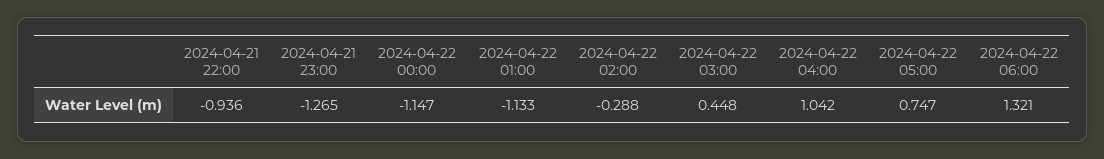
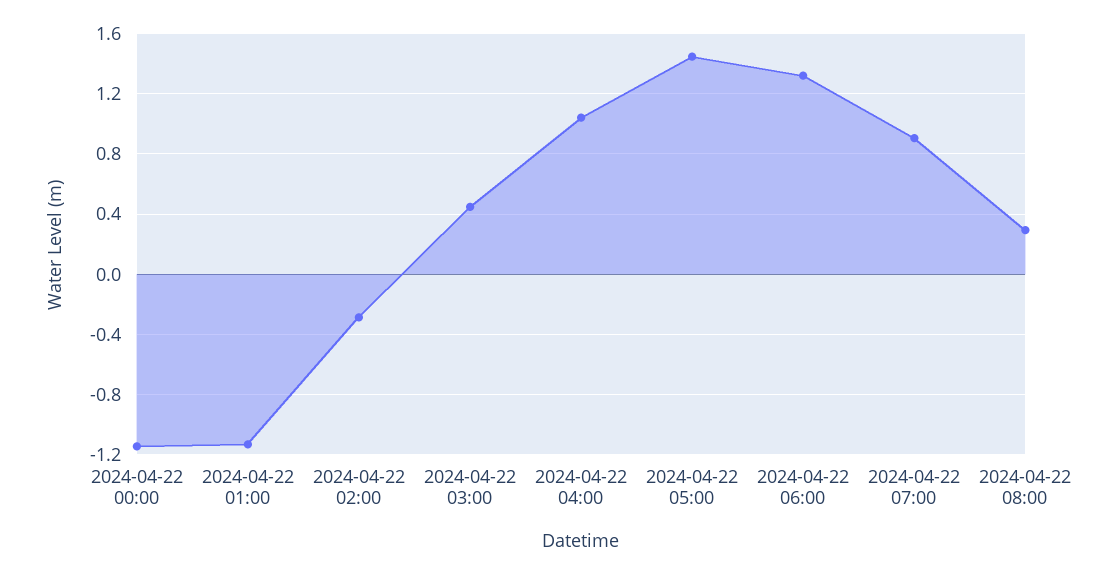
2024-04-21 22:00: -0.936 -> none
2024-04-21 23:00: -1.265 -> none
2024-04-22 05:00: 0.747 -> 1.45
2024-04-22 07:00: none -> 0.9
2024-04-22 08:00: none -> 0.3

